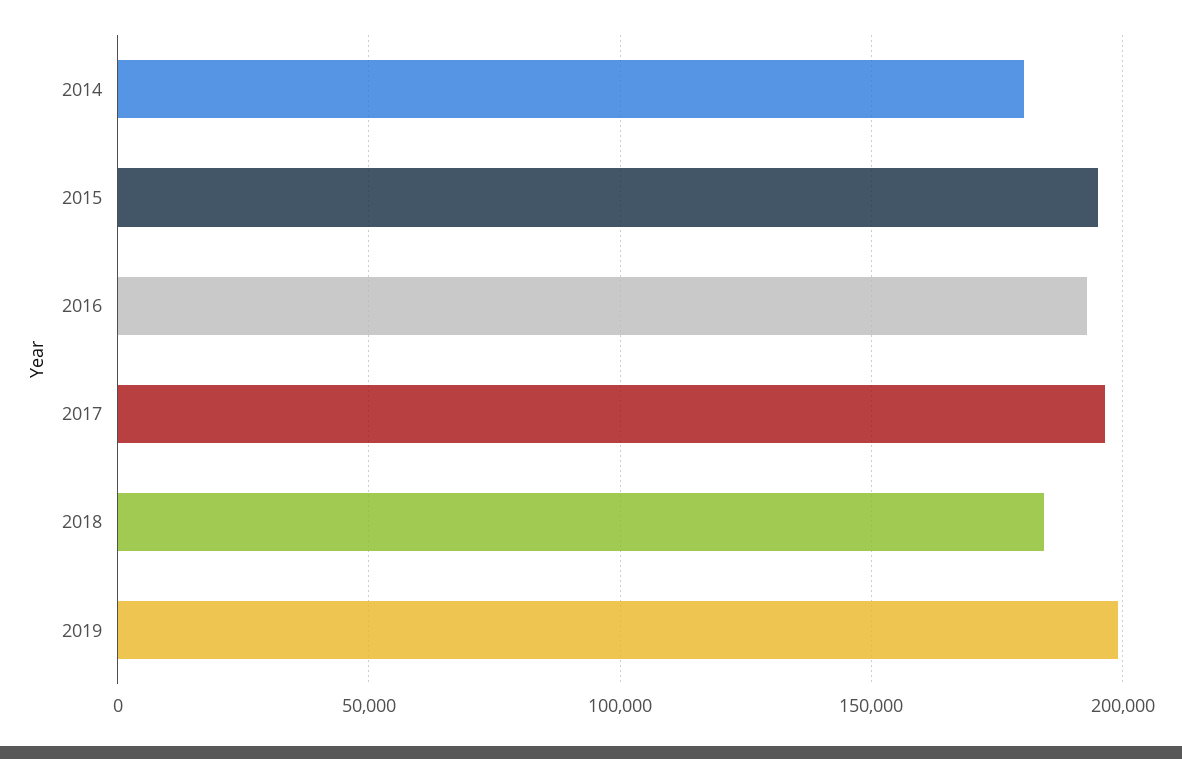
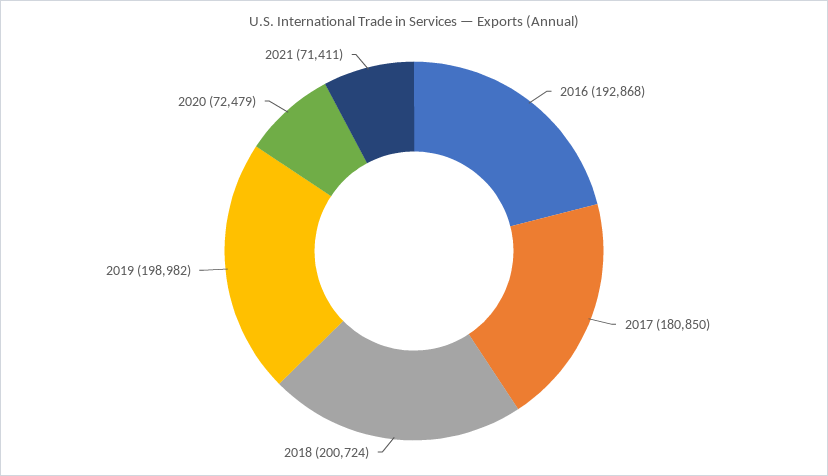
2014: 180000 -> none
2015: 195000 -> none
2017: 195000 -> 180850
2018: 185000 -> 200724
2020: none -> 72479
2021: none -> 71411

